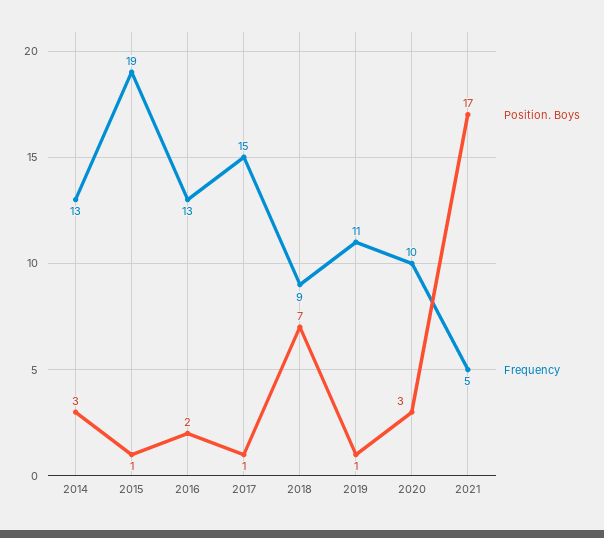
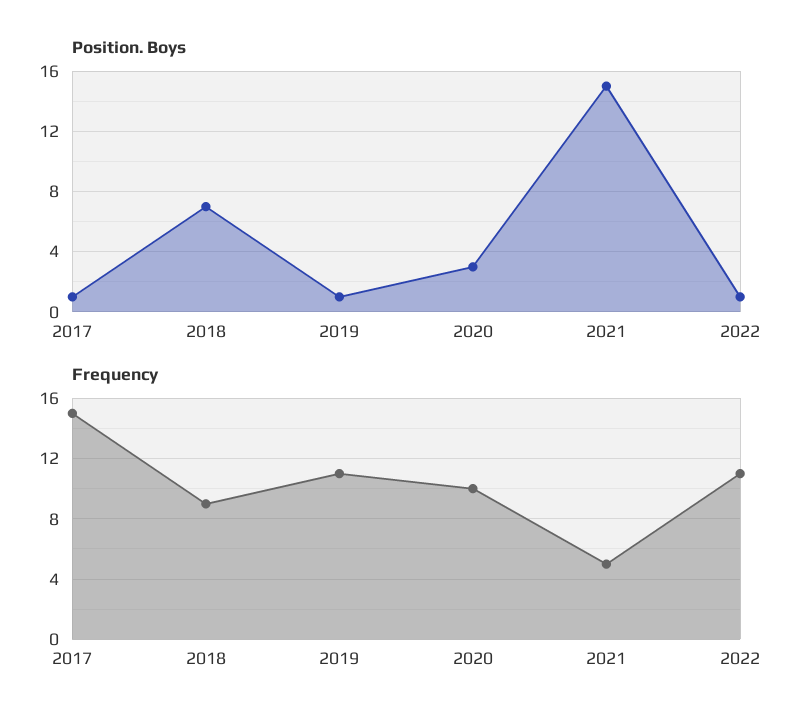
Position. Boys, 2014: 3 -> none
Frequency, 2014: 13 -> none
Position. Boys, 2015: 1 -> none
Frequency, 2015: 19 -> none
Position. Boys, 2016: 2 -> none
Frequency, 2016: 13 -> none
Position. Boys, 2021: 17 -> 15
Position. Boys, 2022: none -> 1
Frequency, 2022: none -> 11

